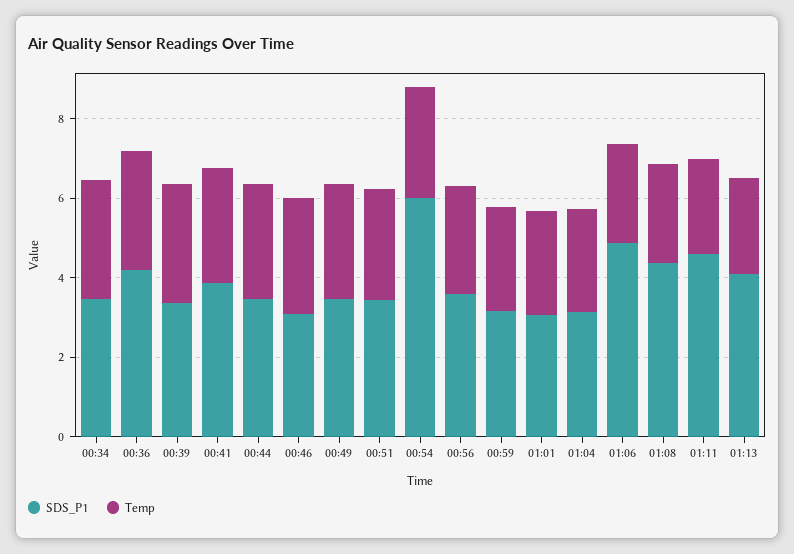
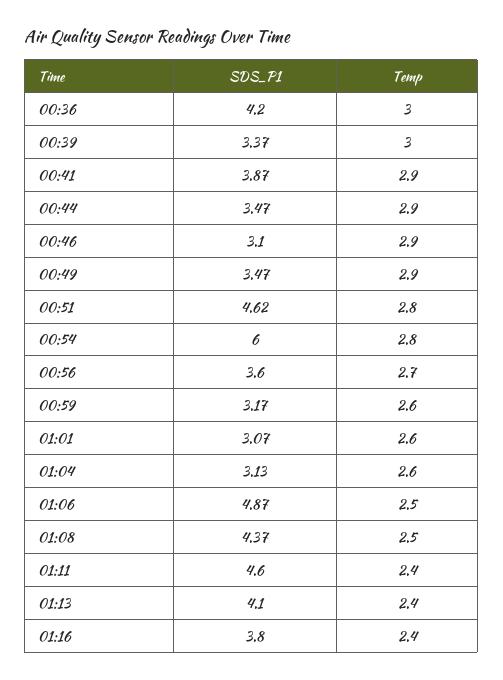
SDS_P1, 00:34: 3.5 -> none
Temp, 00:34: 3 -> none
SDS_P1, 00:51: 3.5 -> 4.62
SDS_P1, 01:16: none -> 3.8
Temp, 01:16: none -> 2.4

